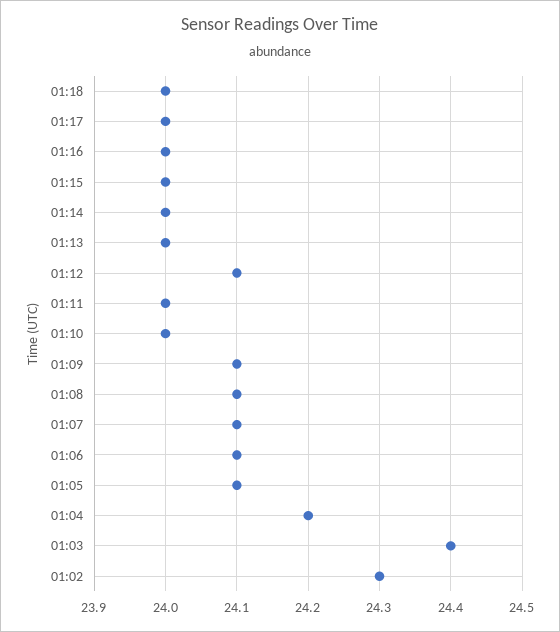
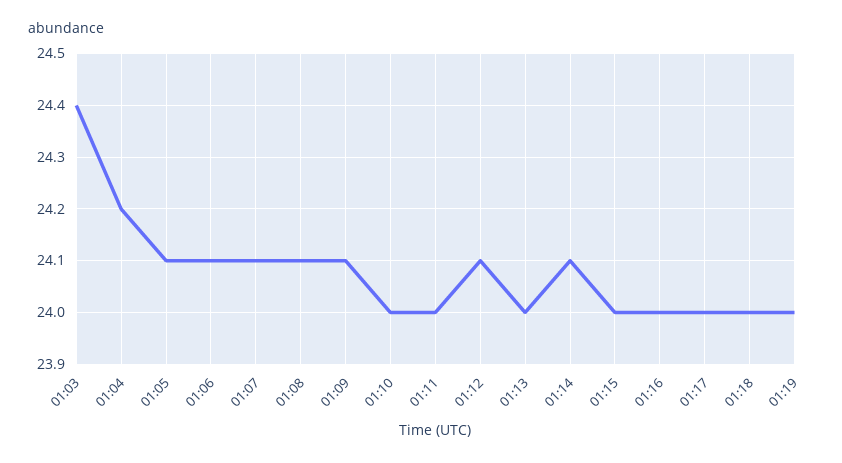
01:14: 24 -> 24.1
01:02: 24.3 -> none
01:19: none -> 24

